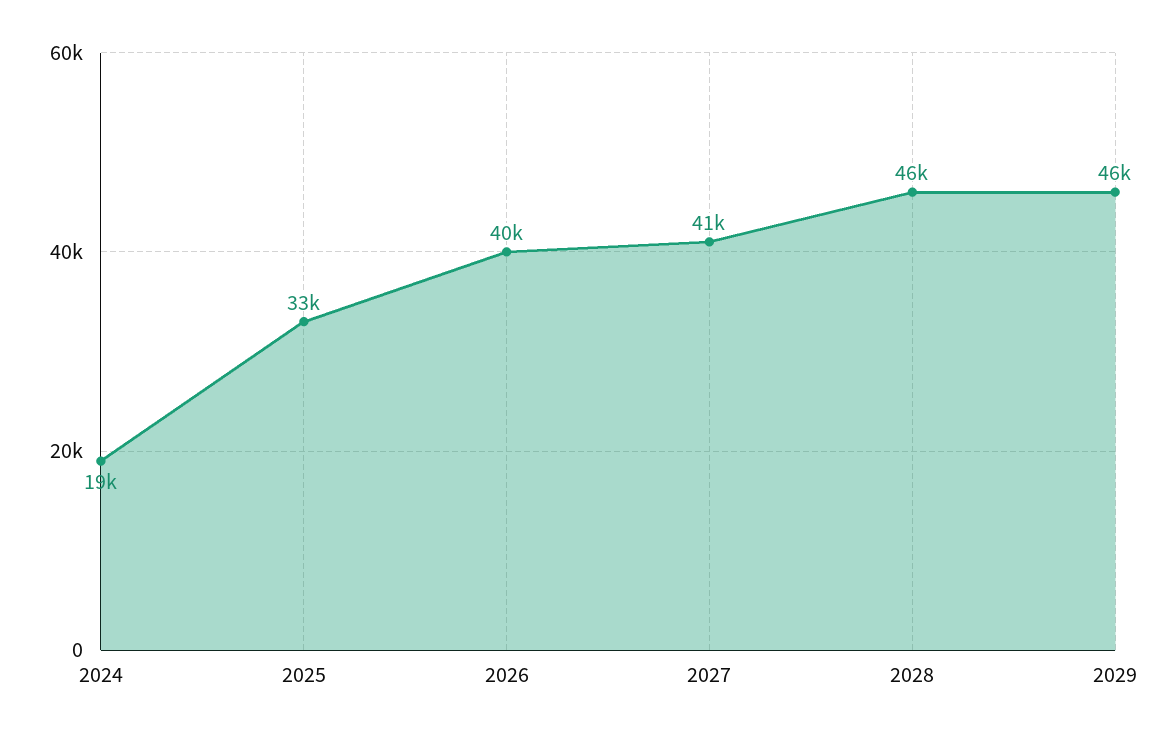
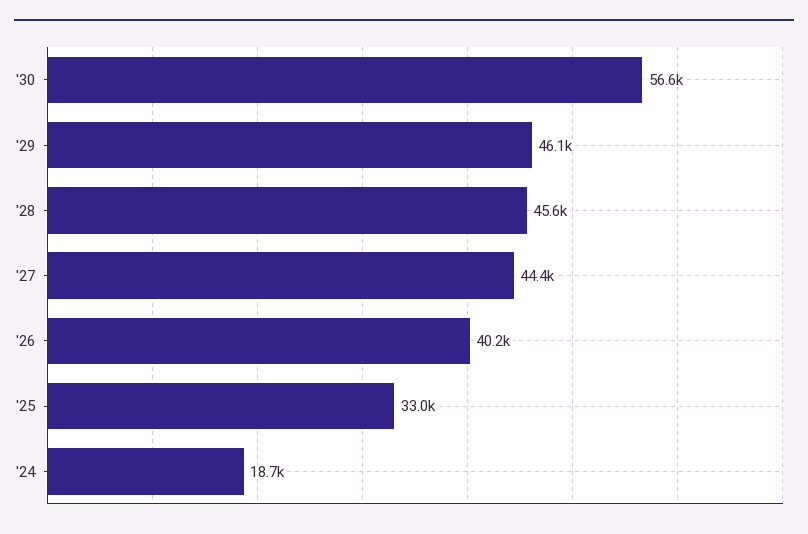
2027: 41000 -> 44400
'30: none -> 56600

